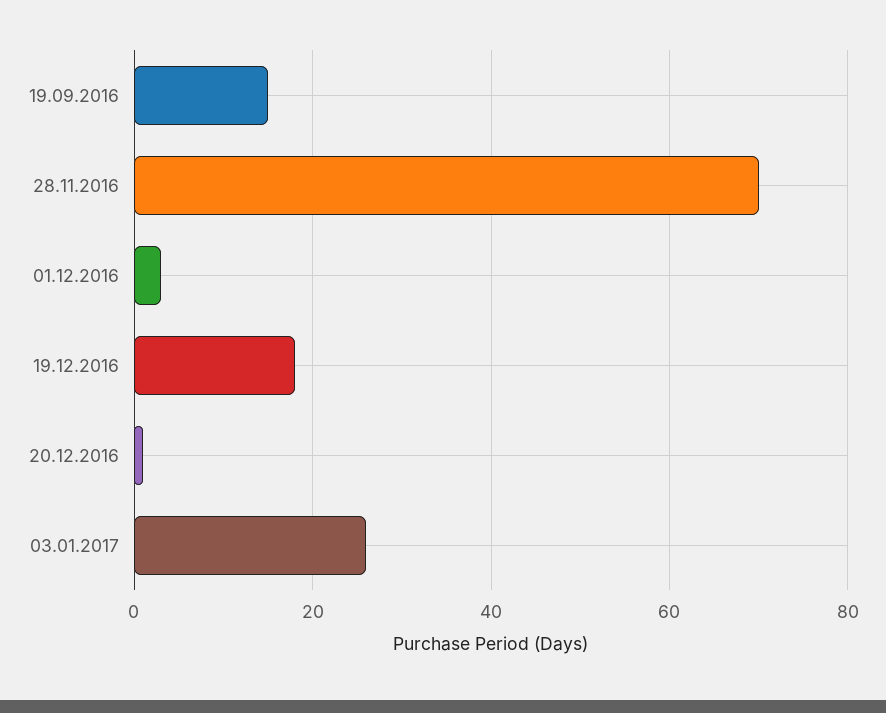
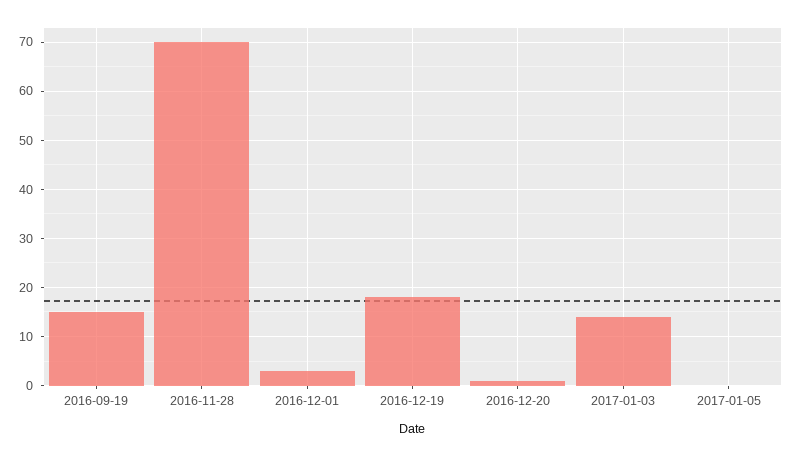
03.01.2017: 25 -> 15
2017-01-05: none -> 0

